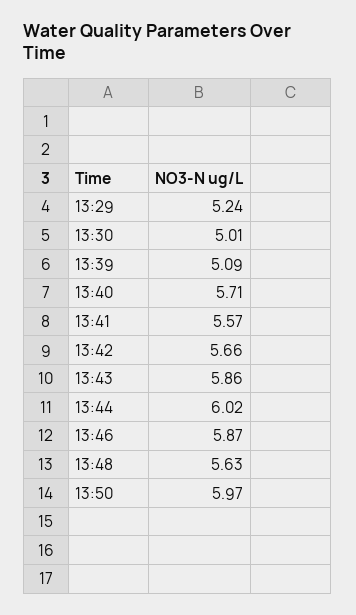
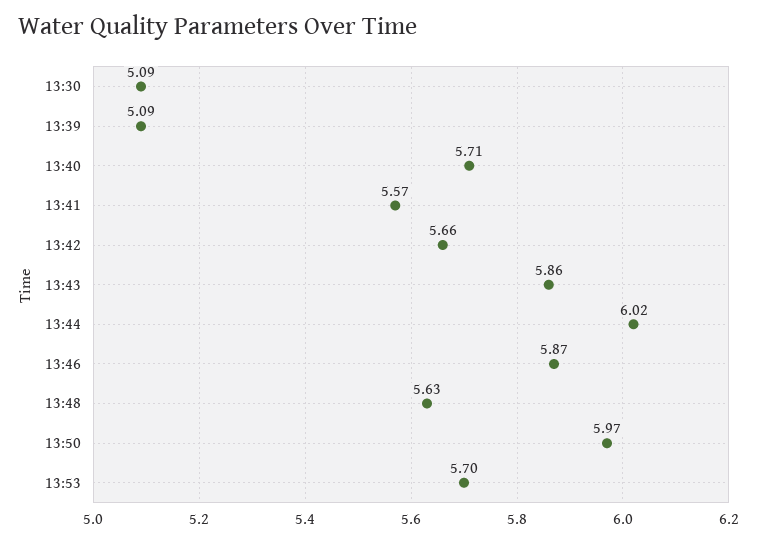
13:29: 5.24 -> none
13:30: 5.01 -> 5.09
13:53: none -> 5.7

